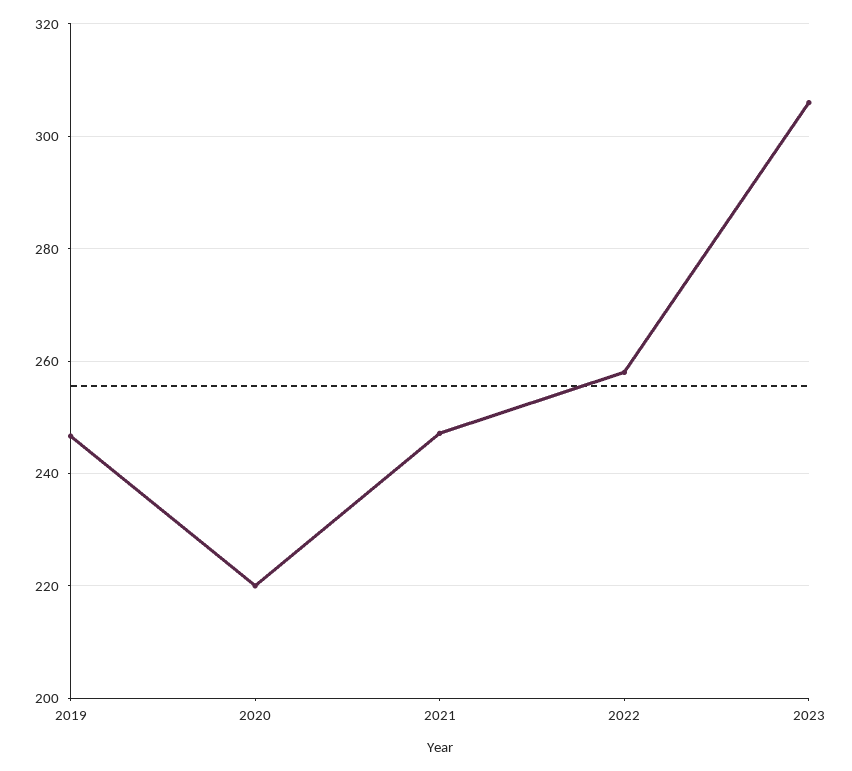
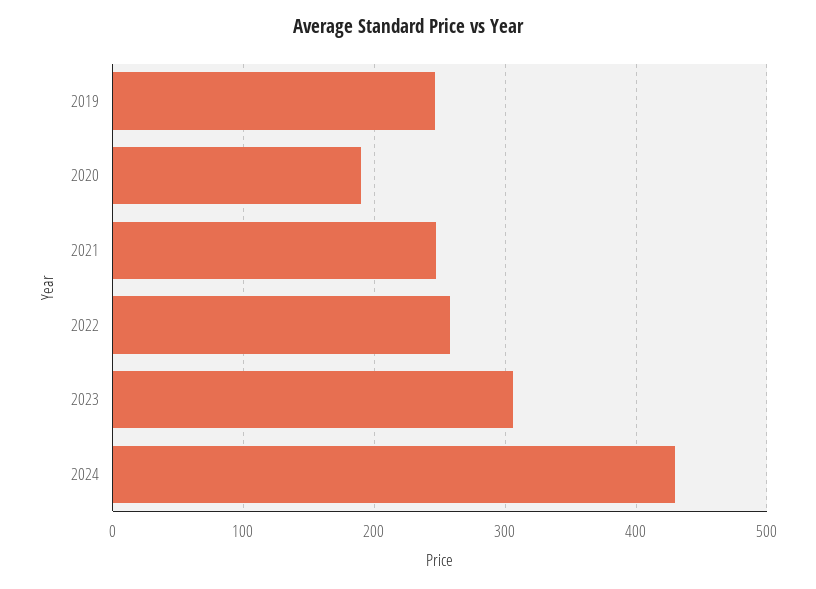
2020: 220 -> 190
2024: none -> 430

